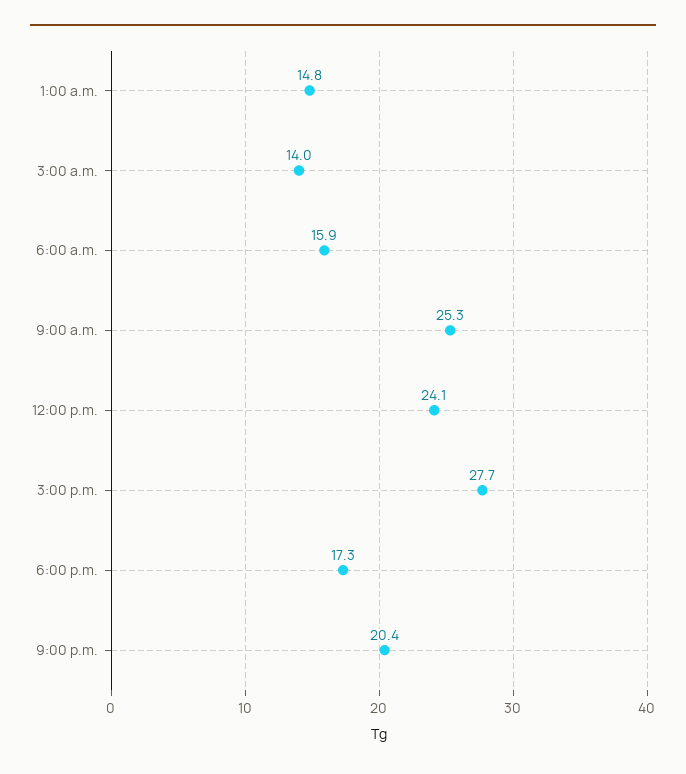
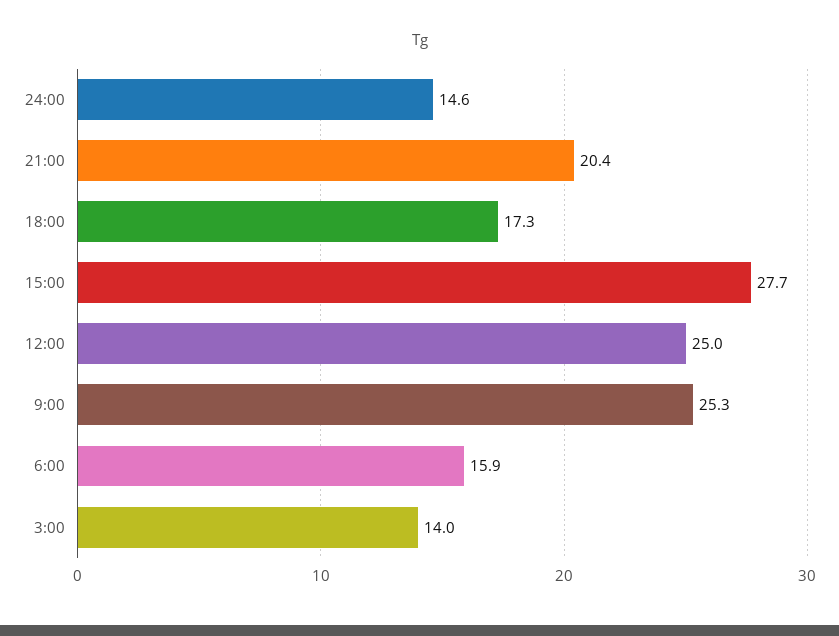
1:00 a.m.: 14.8 -> none
12:00 p.m.: 24.1 -> 25
24:00: none -> 14.6

